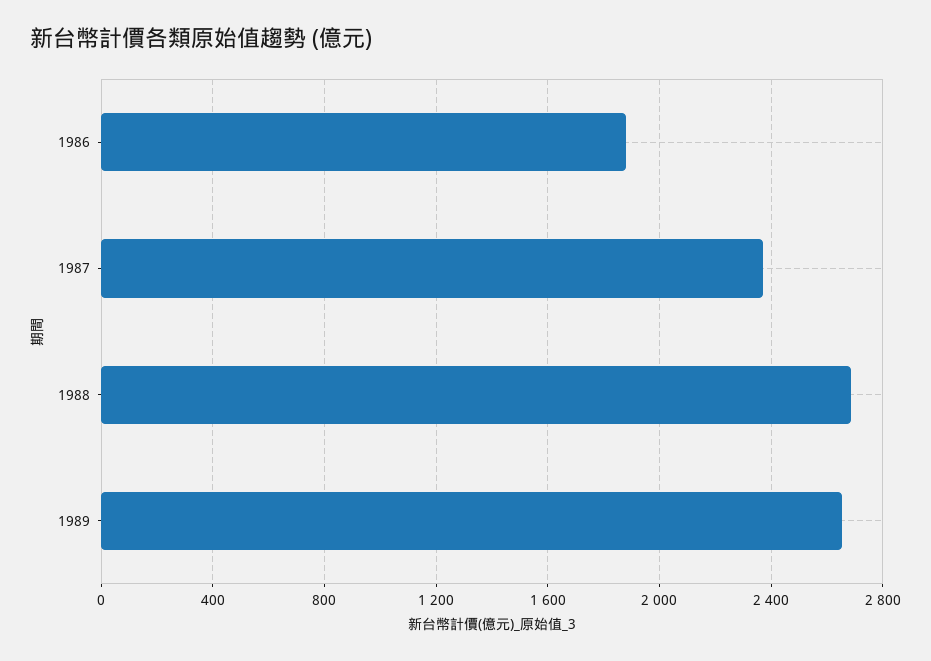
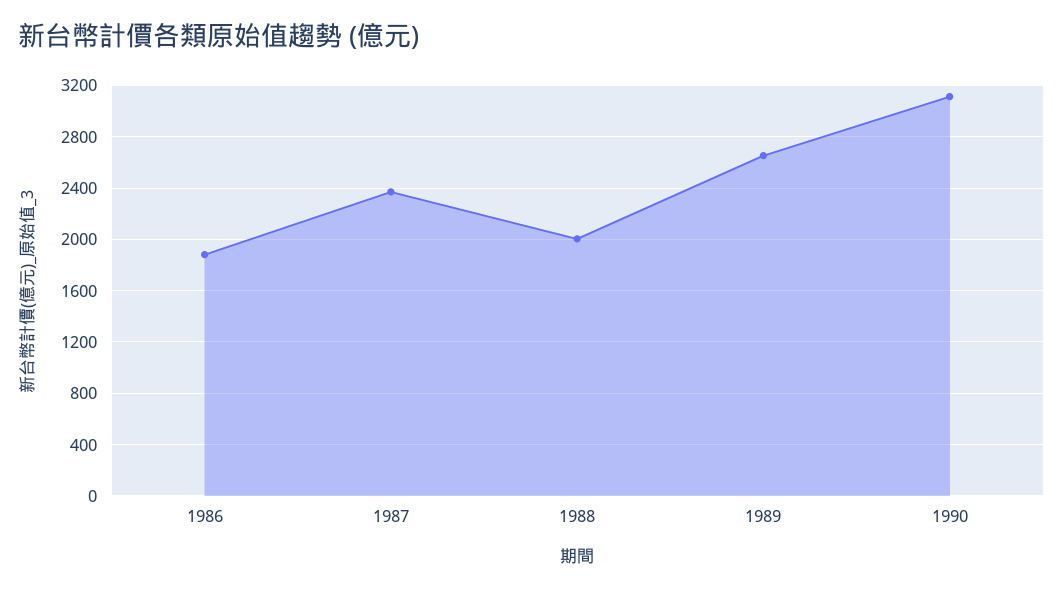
1988: 2700 -> 2000
1990: none -> 3100

